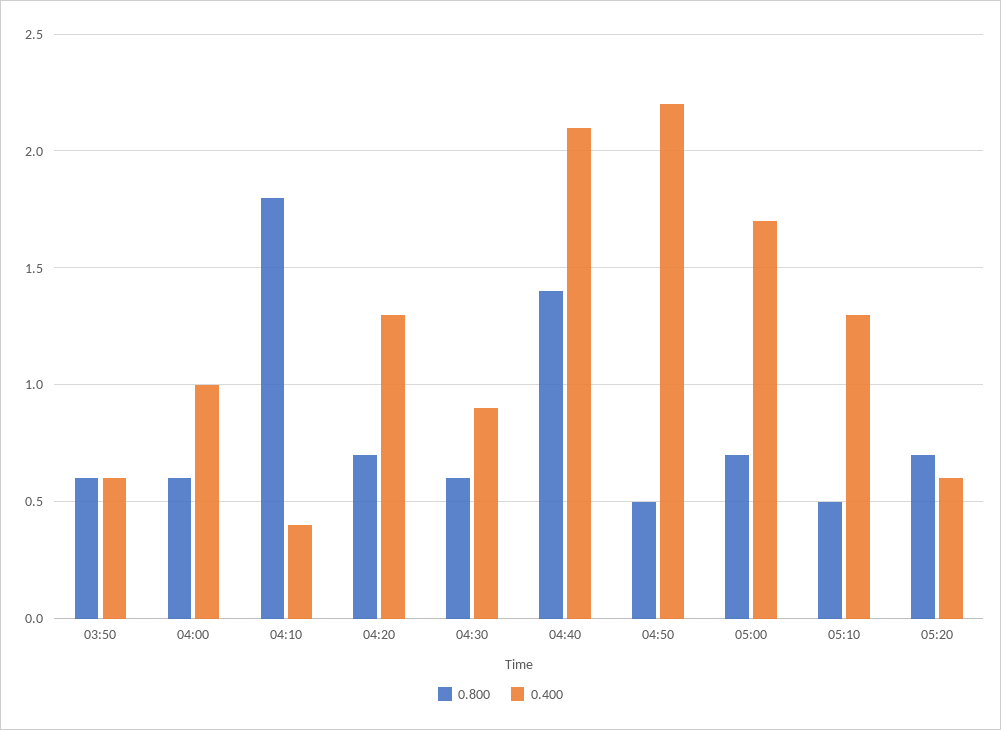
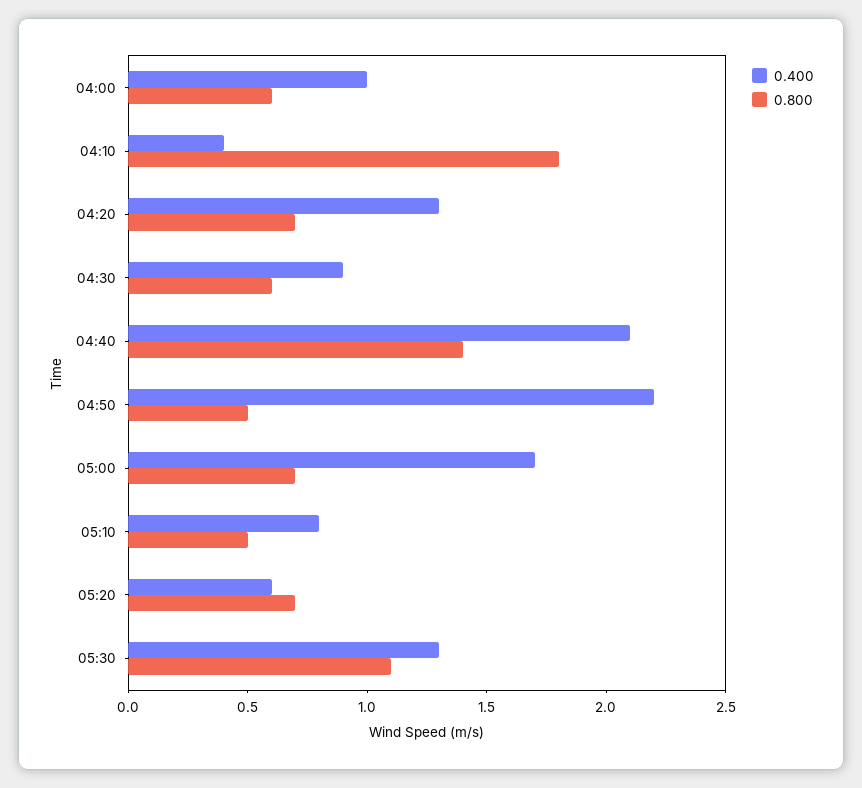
0.800, 03:50: 0.6 -> none
0.400, 03:50: 0.6 -> none
0.400, 05:10: 1.3 -> 0.8
0.400, 05:30: none -> 1.3
0.800, 05:30: none -> 1.1

